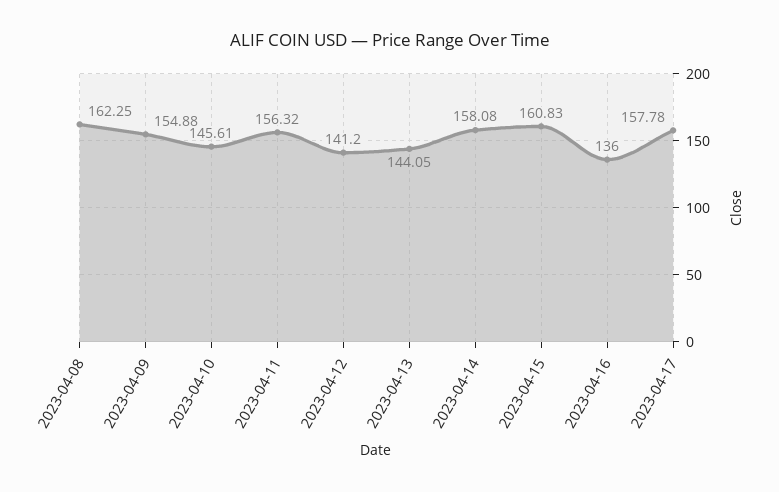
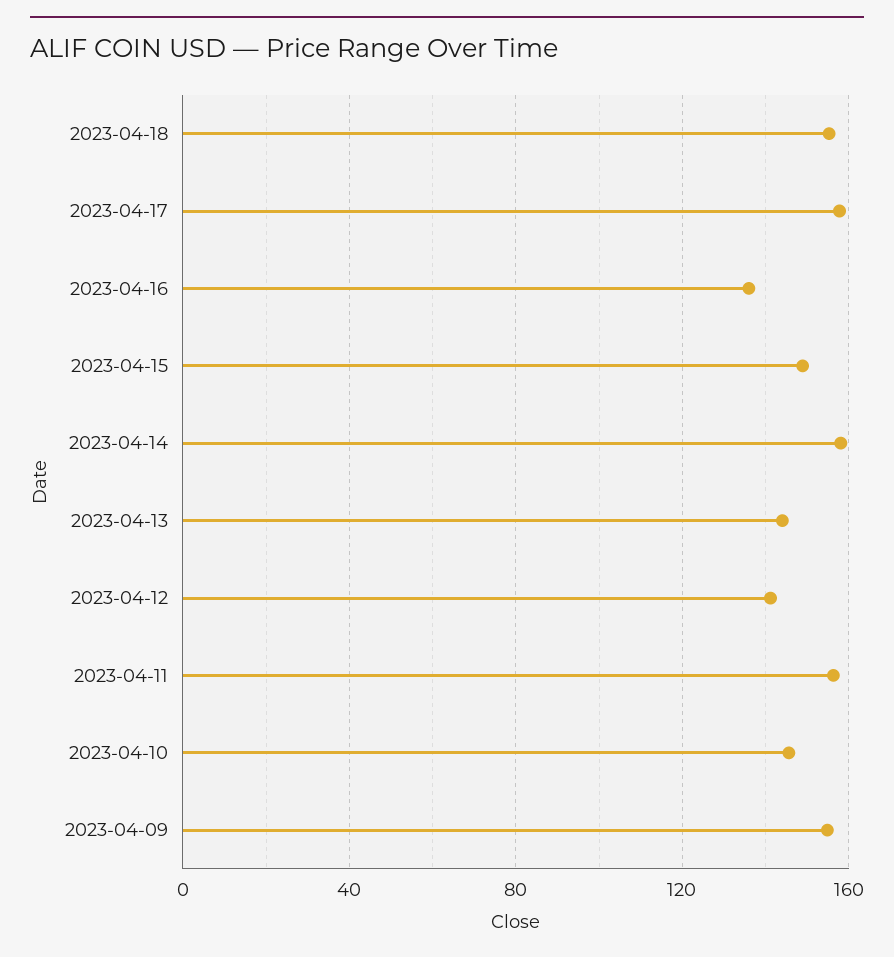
2023-04-08: 162.25 -> none
2023-04-15: 160.83 -> 150
2023-04-18: none -> 155

